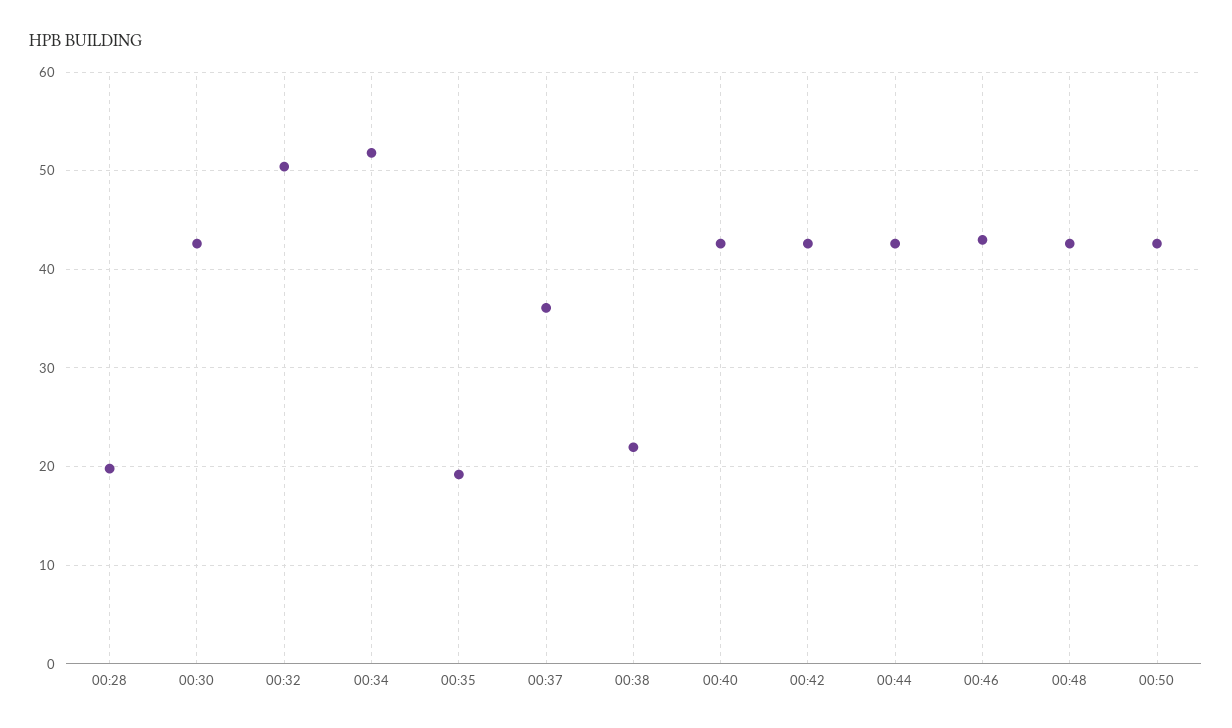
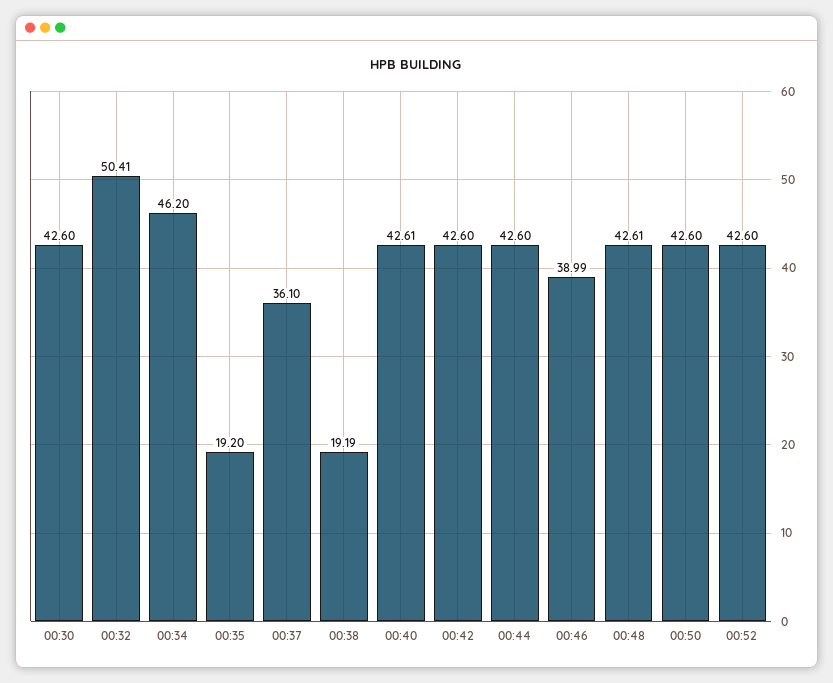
00:28: 20 -> none
00:34: 52 -> 46.2
00:38: 22 -> 19.19
00:46: 43 -> 38.99
00:52: none -> 42.6

